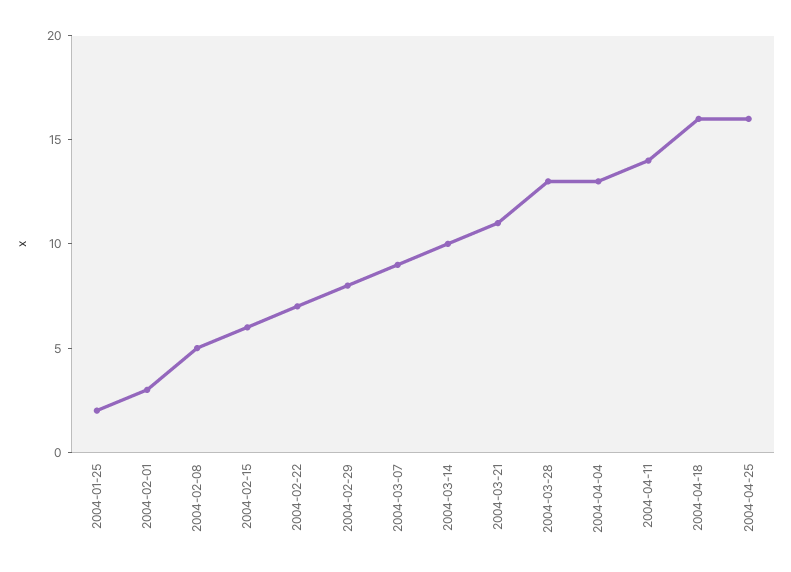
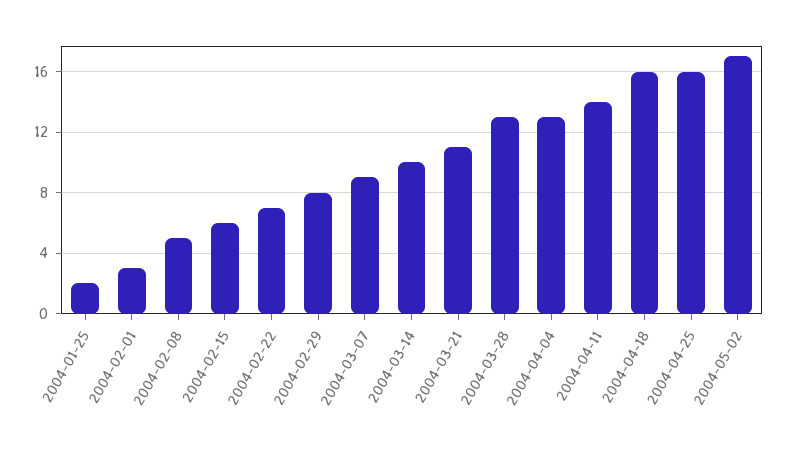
2004-05-02: none -> 17

